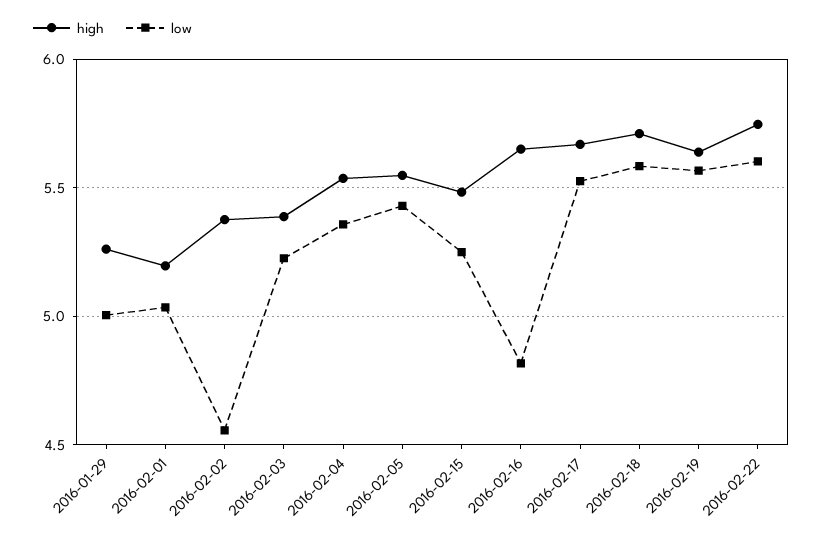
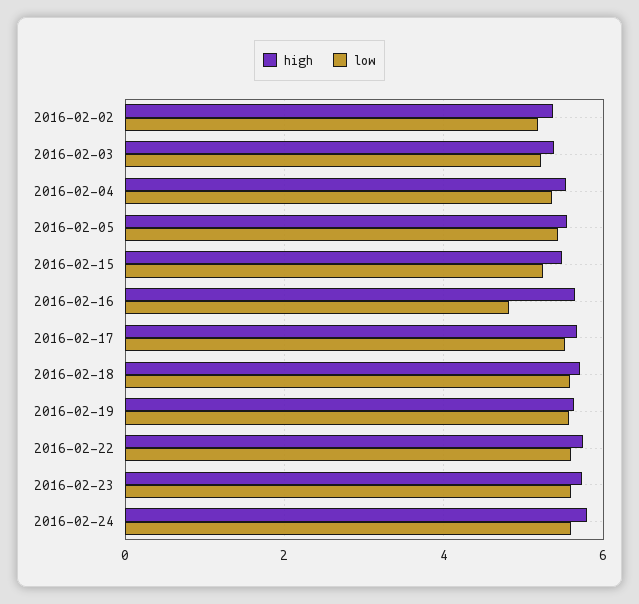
high, 2016-01-29: 5.25 -> none
low, 2016-01-29: 5 -> none
high, 2016-02-01: 5.2 -> none
low, 2016-02-01: 5.05 -> none
low, 2016-02-02: 4.55 -> 5.2
high, 2016-02-23: none -> 5.8
low, 2016-02-23: none -> 5.6
high, 2016-02-24: none -> 5.8
low, 2016-02-24: none -> 5.6

